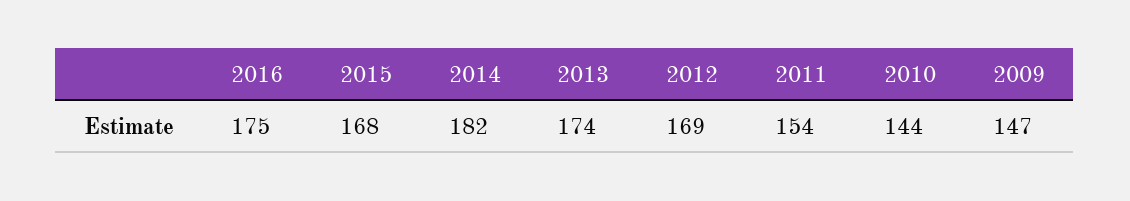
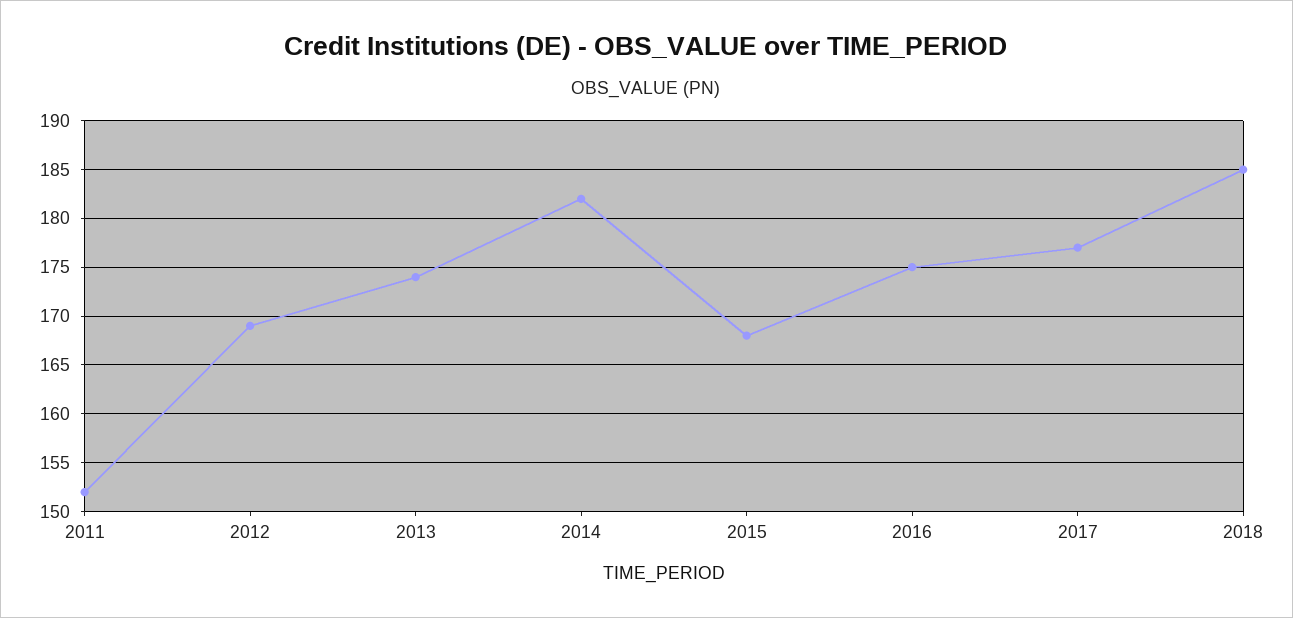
2011: 154 -> 152
2010: 144 -> none
2009: 147 -> none
2017: none -> 177
2018: none -> 185

